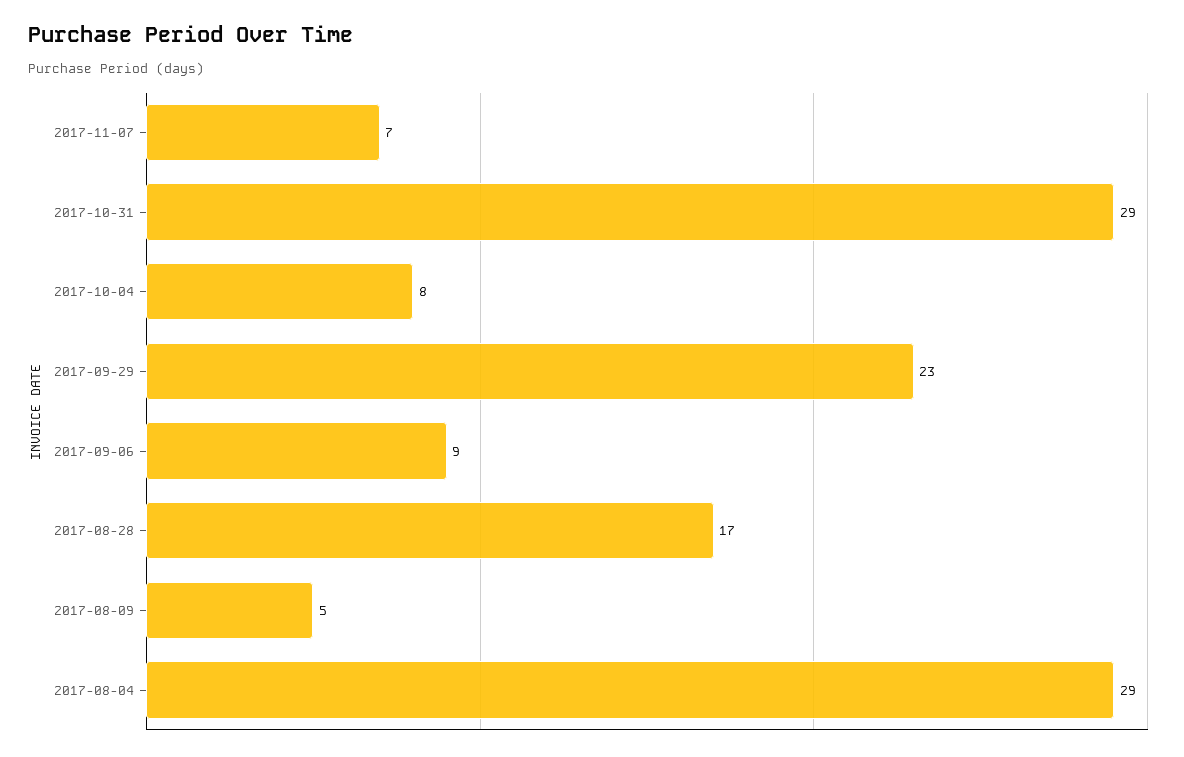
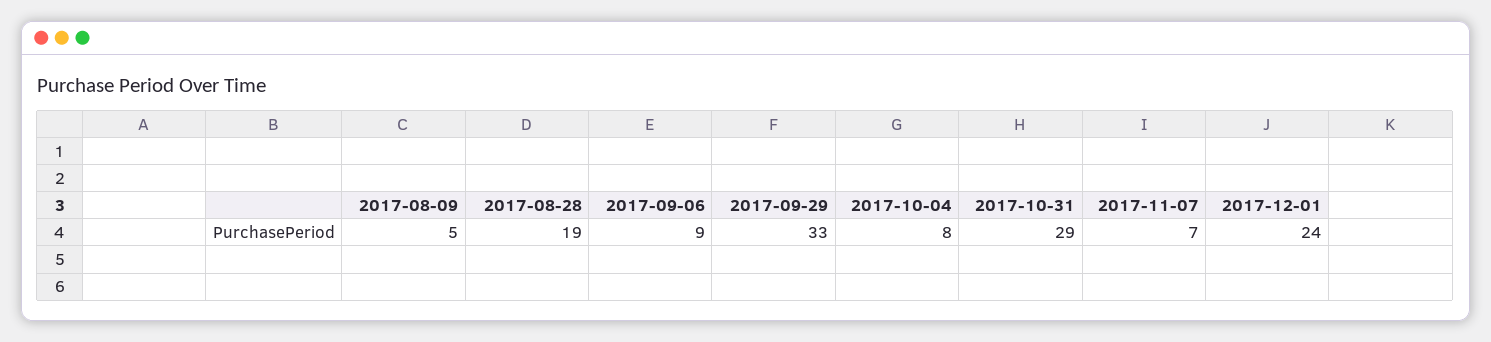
2017-09-29: 23 -> 33
2017-08-28: 17 -> 19
2017-08-04: 29 -> none
2017-12-01: none -> 24

